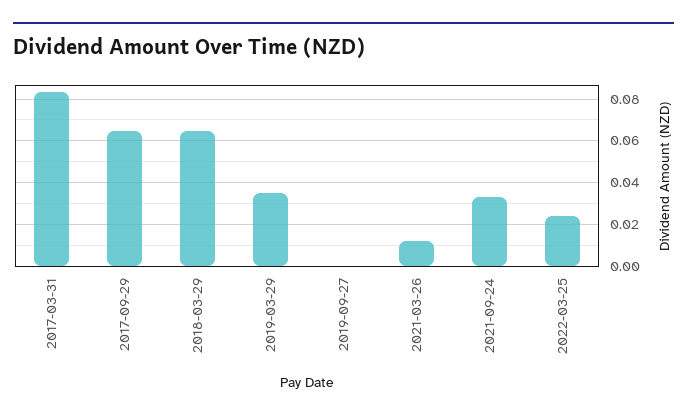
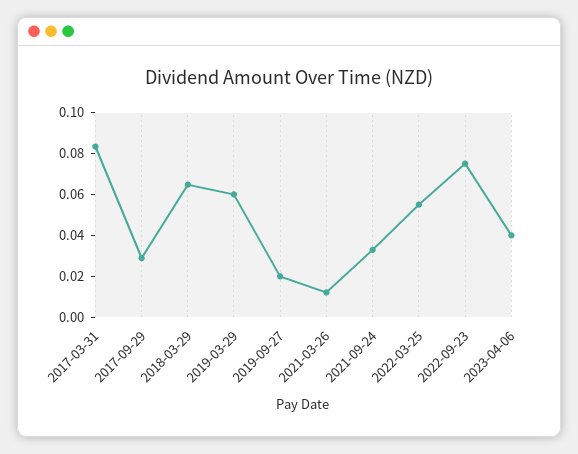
2017-09-29: 0.065 -> 0.03
2019-03-29: 0.035 -> 0.06
2019-09-27: 0 -> 0.02
2022-03-25: 0.025 -> 0.055
2022-09-23: none -> 0.075
2023-04-06: none -> 0.04

